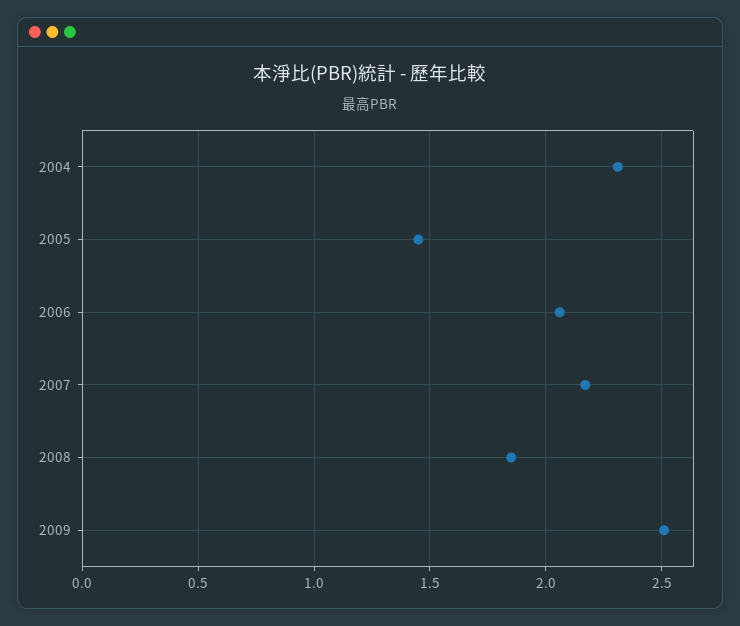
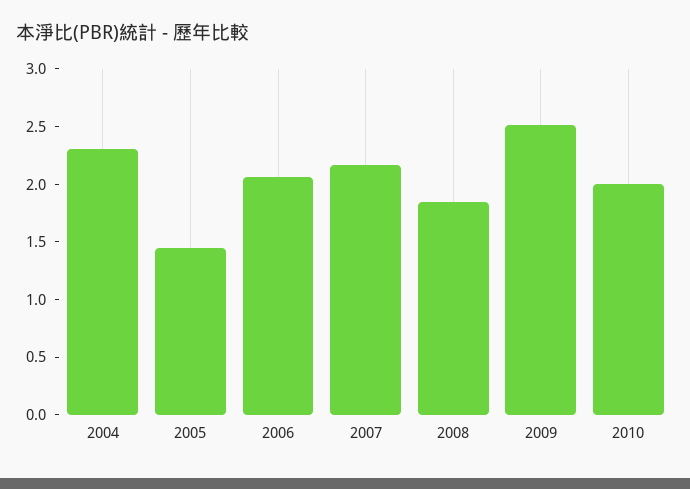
2010: none -> 2

